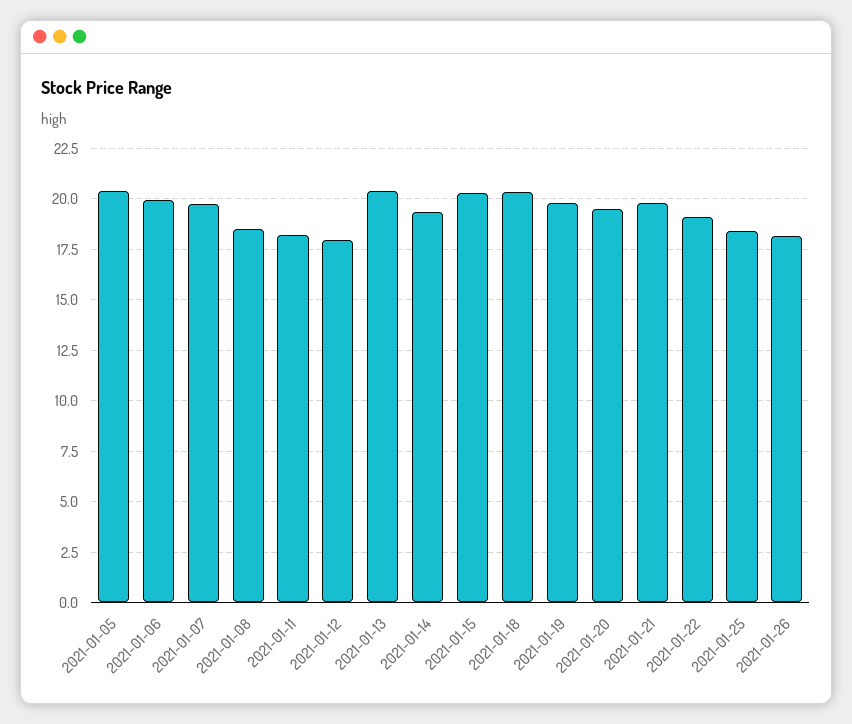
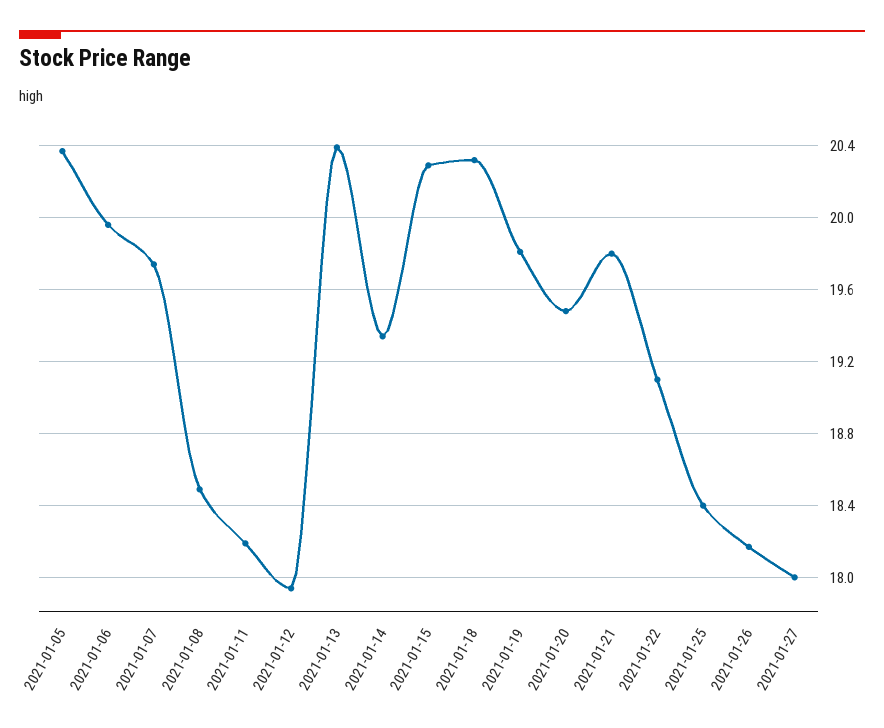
2021-01-27: none -> 18

